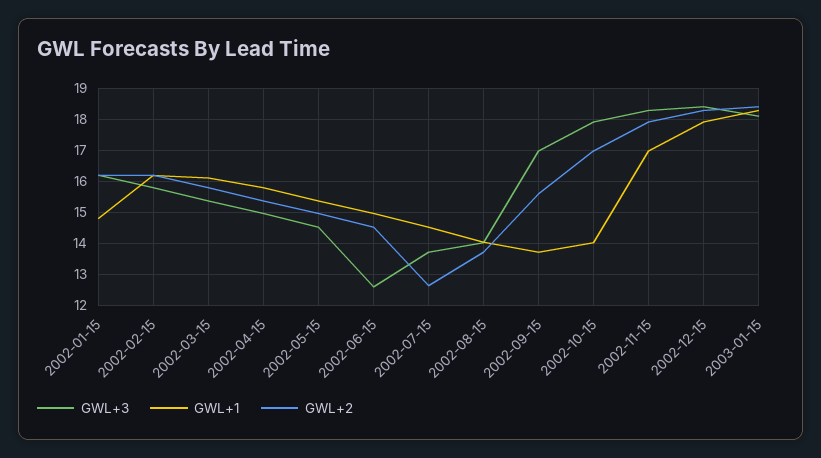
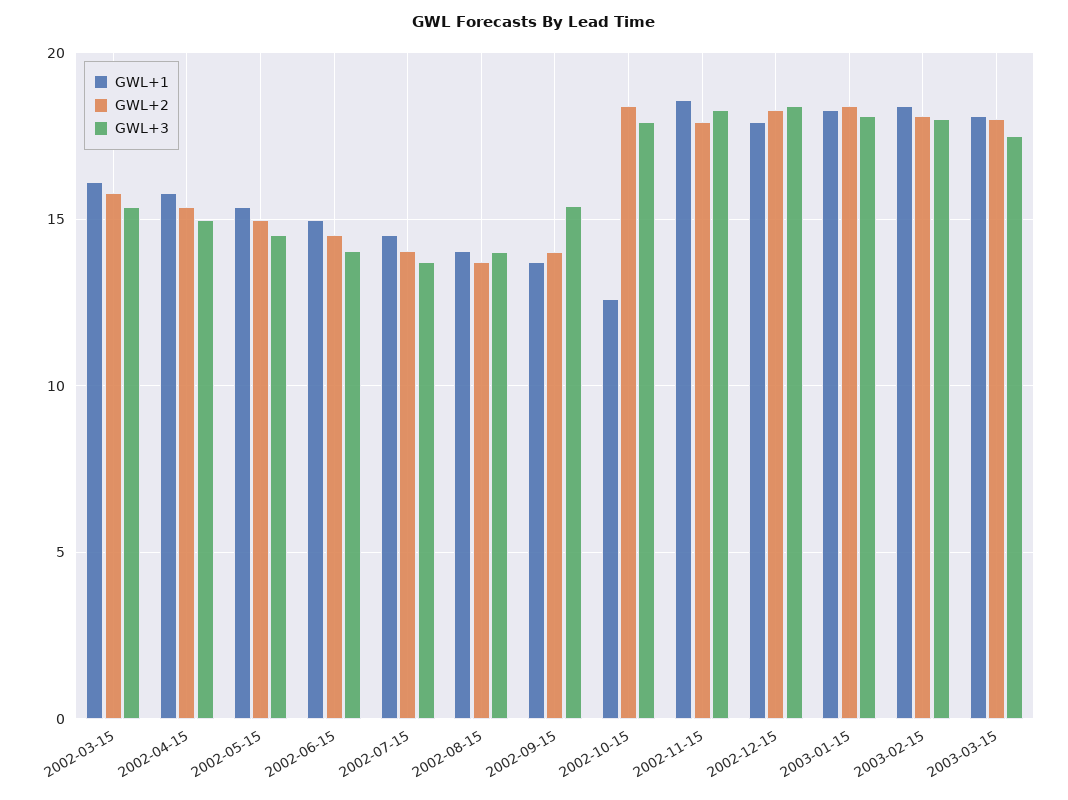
GWL+3, 2002-01-15: 16.2 -> none
GWL+1, 2002-01-15: 14.8 -> none
GWL+2, 2002-01-15: 16.2 -> none
GWL+3, 2002-02-15: 15.8 -> none
GWL+1, 2002-02-15: 16.2 -> none
GWL+2, 2002-02-15: 16.2 -> none
GWL+3, 2002-06-15: 12.6 -> 14
GWL+2, 2002-07-15: 12.6 -> 14
GWL+3, 2002-09-15: 17 -> 15.5
GWL+2, 2002-09-15: 15.6 -> 14
GWL+1, 2002-10-15: 14 -> 12.5
GWL+2, 2002-10-15: 17 -> 18.5
GWL+1, 2002-11-15: 17 -> 18.5
GWL+1, 2003-02-15: none -> 18.5
GWL+2, 2003-02-15: none -> 18
GWL+3, 2003-02-15: none -> 18
GWL+1, 2003-03-15: none -> 18
GWL+2, 2003-03-15: none -> 18
GWL+3, 2003-03-15: none -> 17.5

